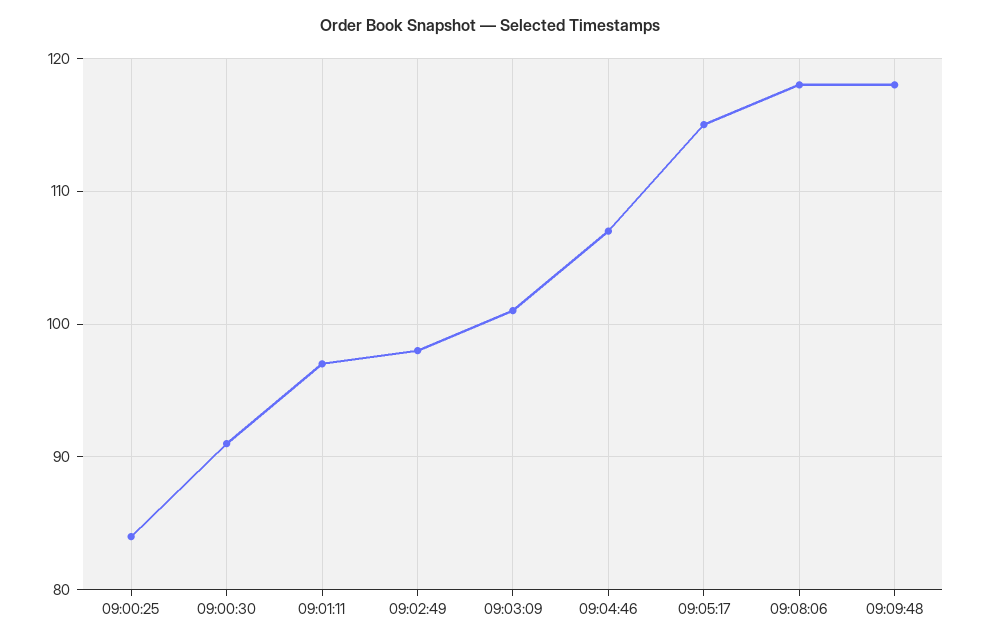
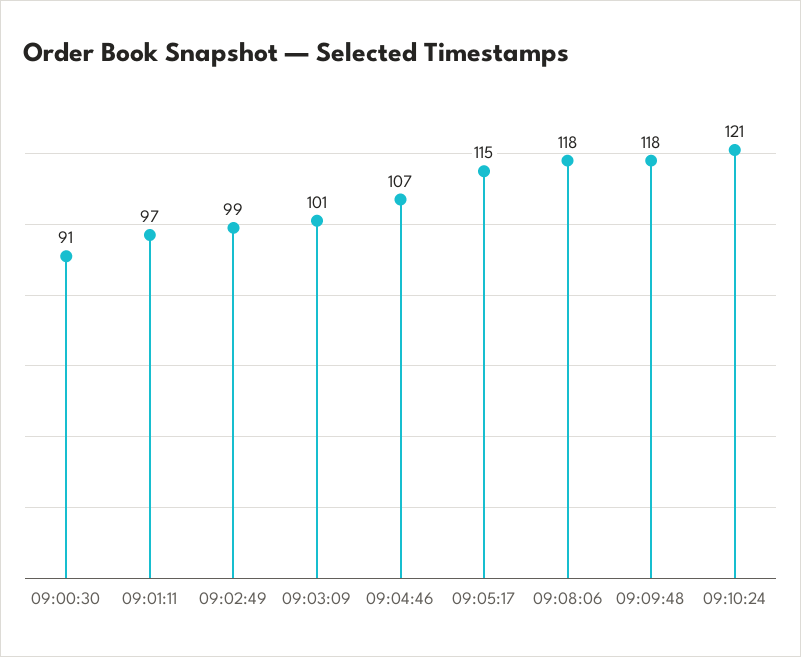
09:00:25: 84 -> none
09:02:49: 98 -> 99
09:10:24: none -> 121

